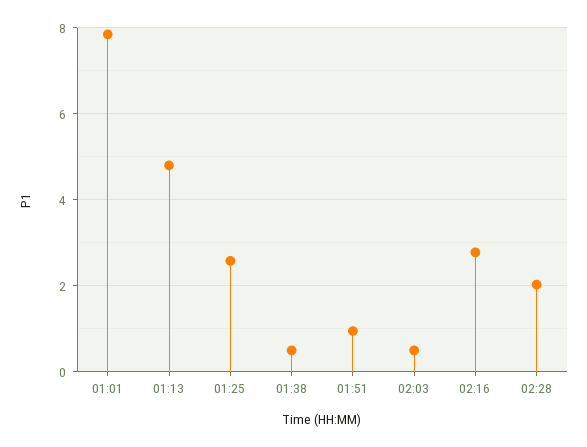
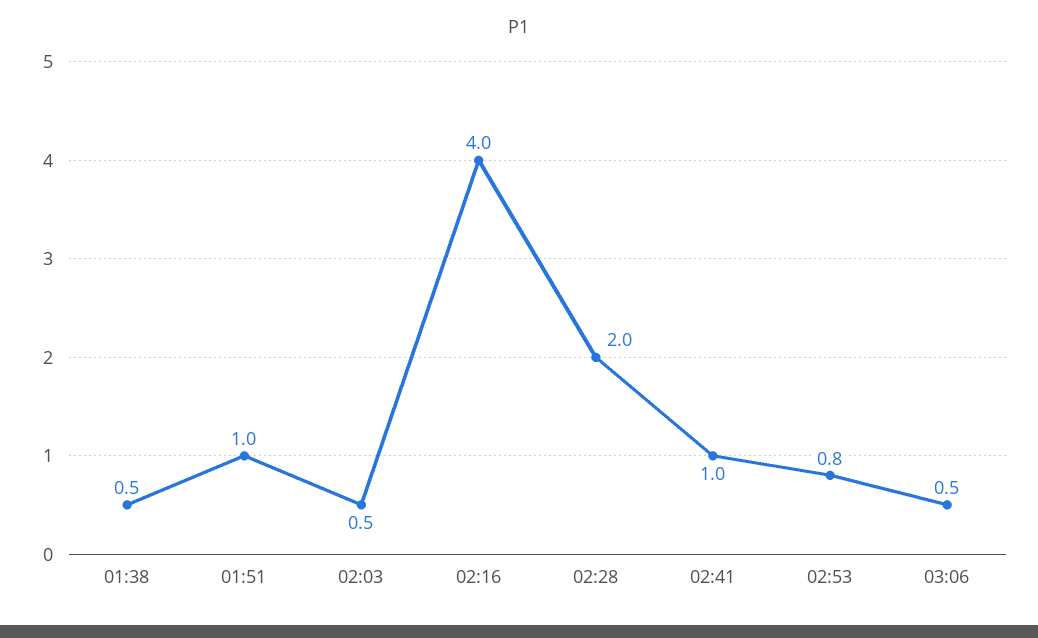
01:01: 7.8 -> none
01:13: 4.8 -> none
01:25: 2.6 -> none
02:16: 2.8 -> 4
02:41: none -> 1
02:53: none -> 0.8
03:06: none -> 0.5

